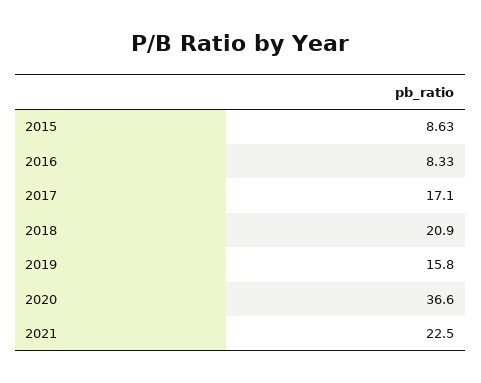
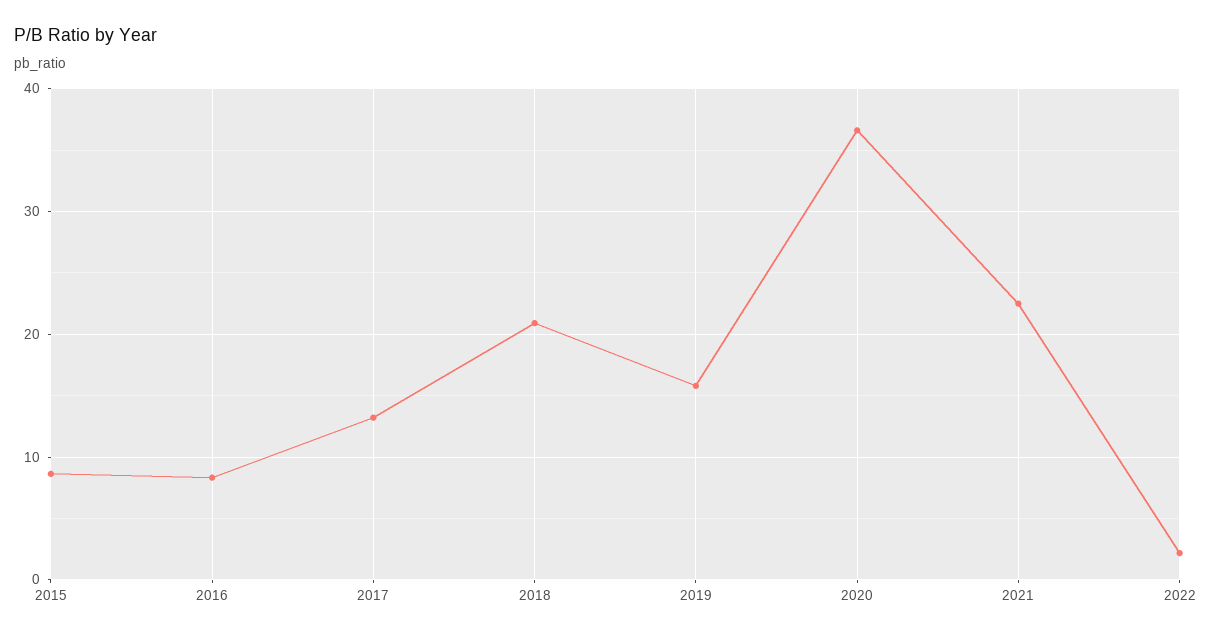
2017: 17.1 -> 13
2022: none -> 2

